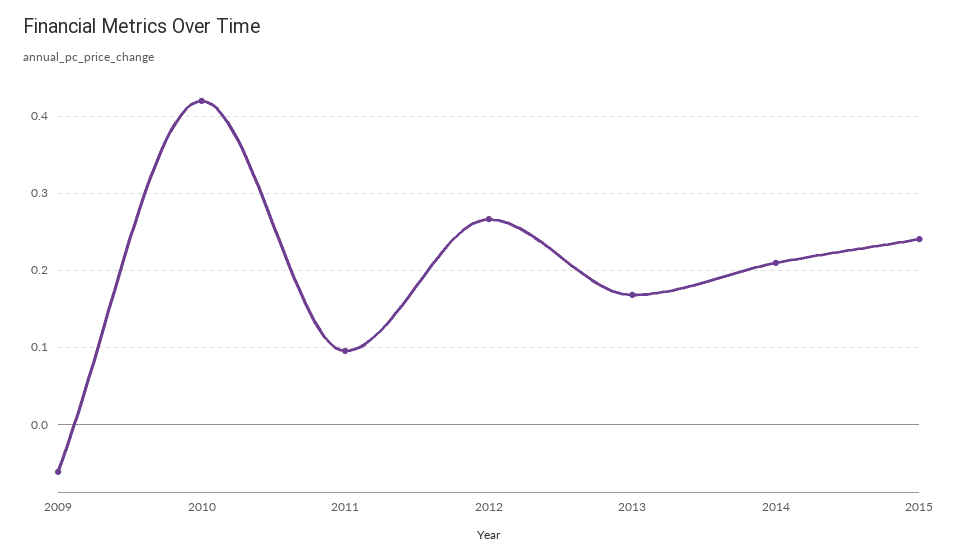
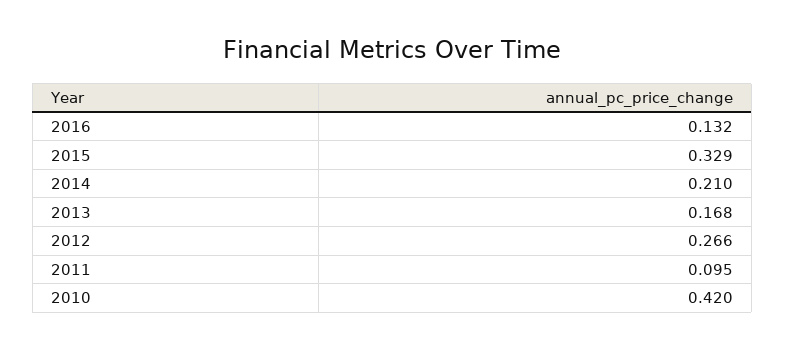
2009: -0.06 -> none
2015: 0.24 -> 0.329
2016: none -> 0.132

